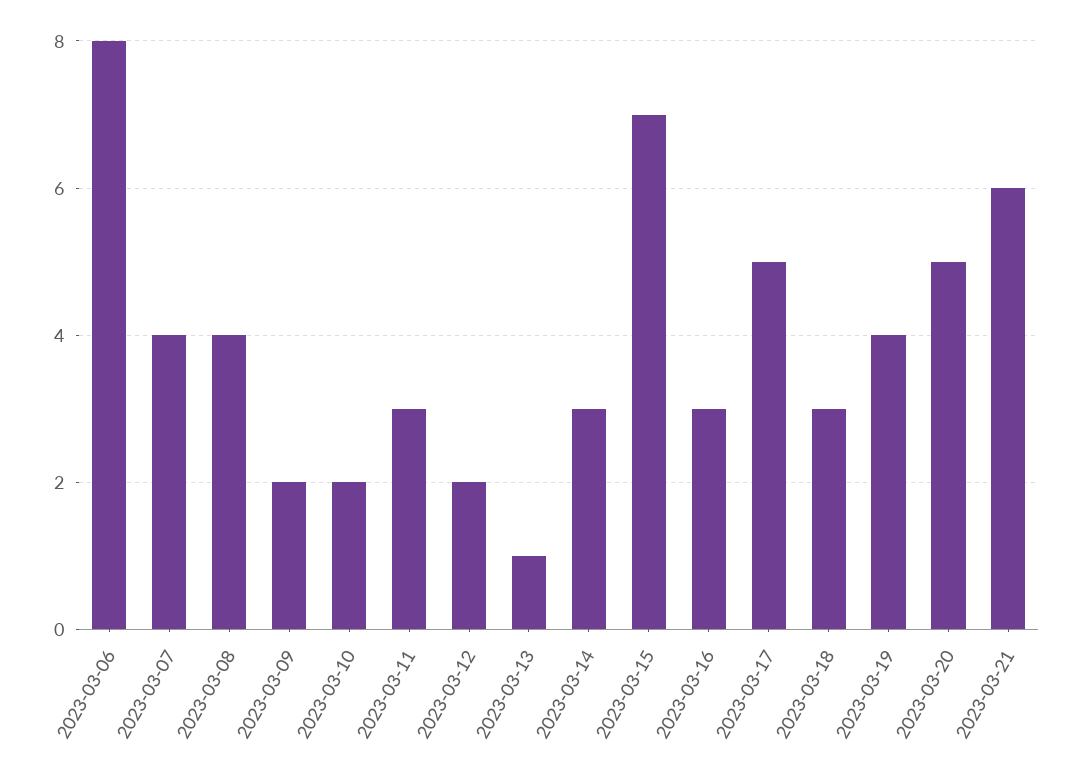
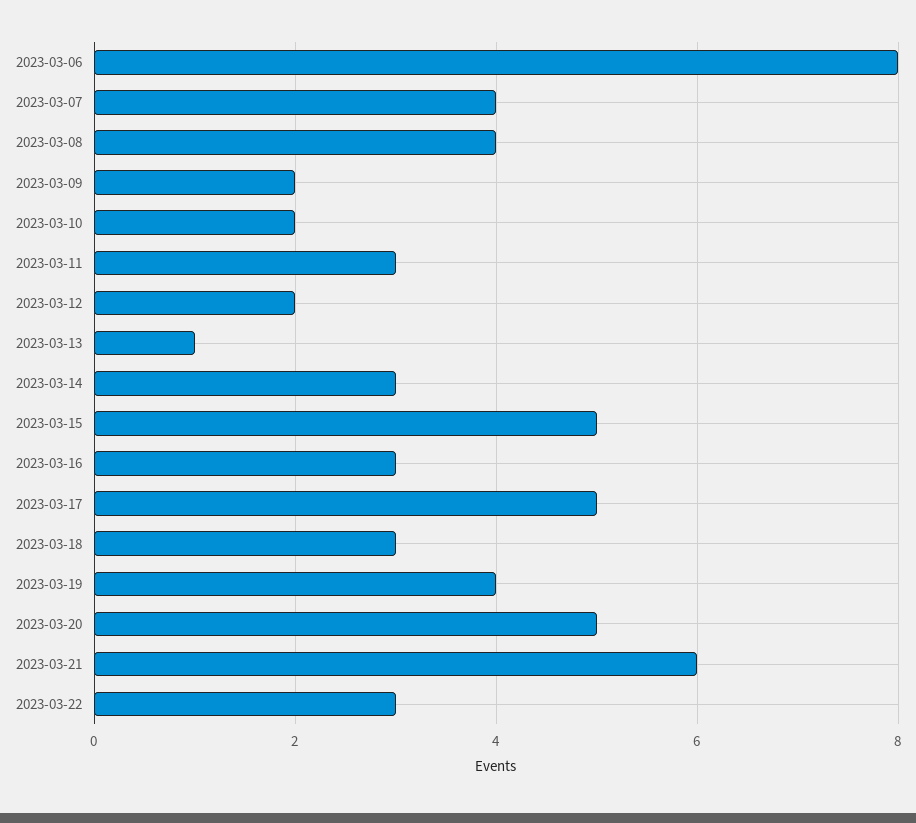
2023-03-15: 7 -> 5
2023-03-22: none -> 3

